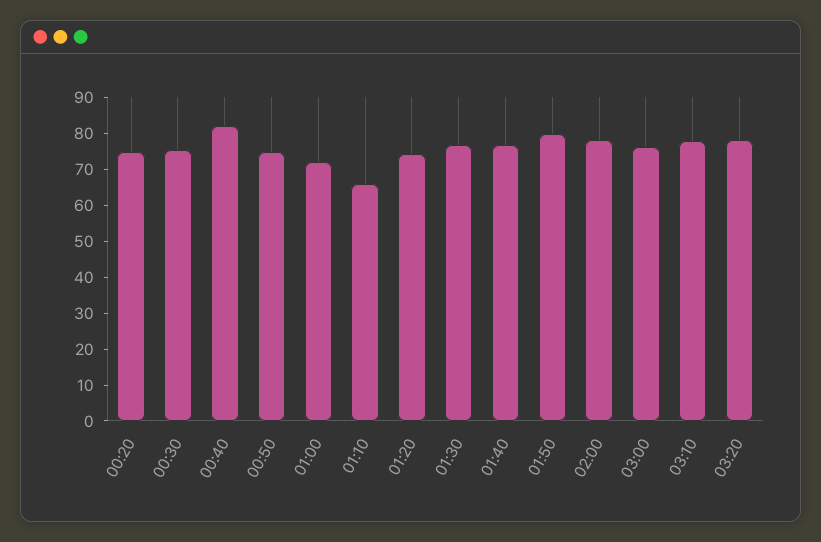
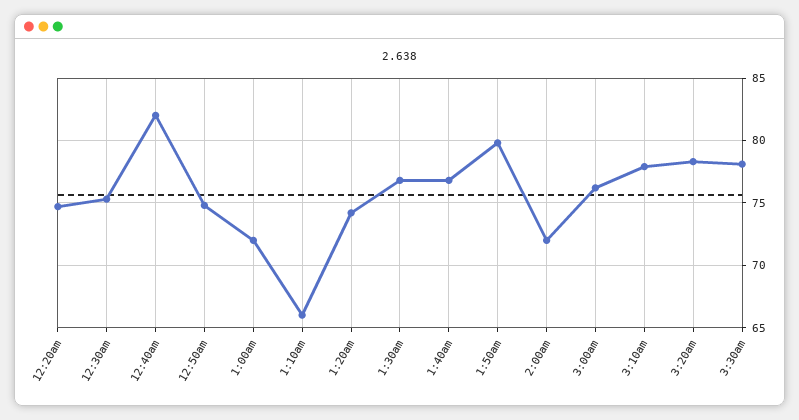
02:00: 77.5 -> 72
3:30am: none -> 78

